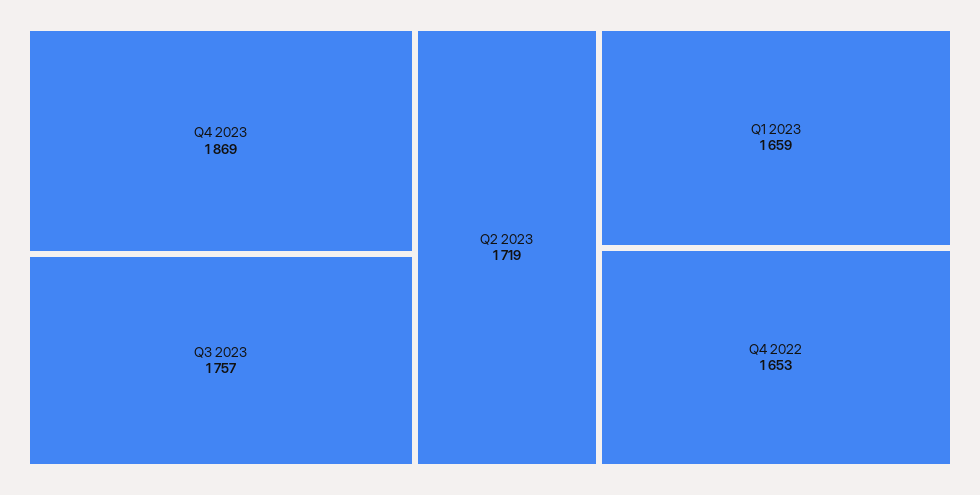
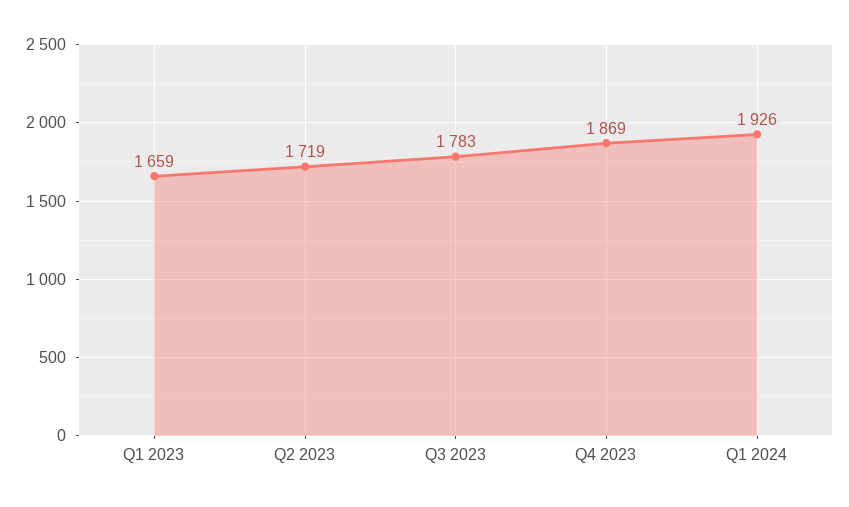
Q3 2023: 1757 -> 1783
Q4 2022: 1653 -> none
Q1 2024: none -> 1926

